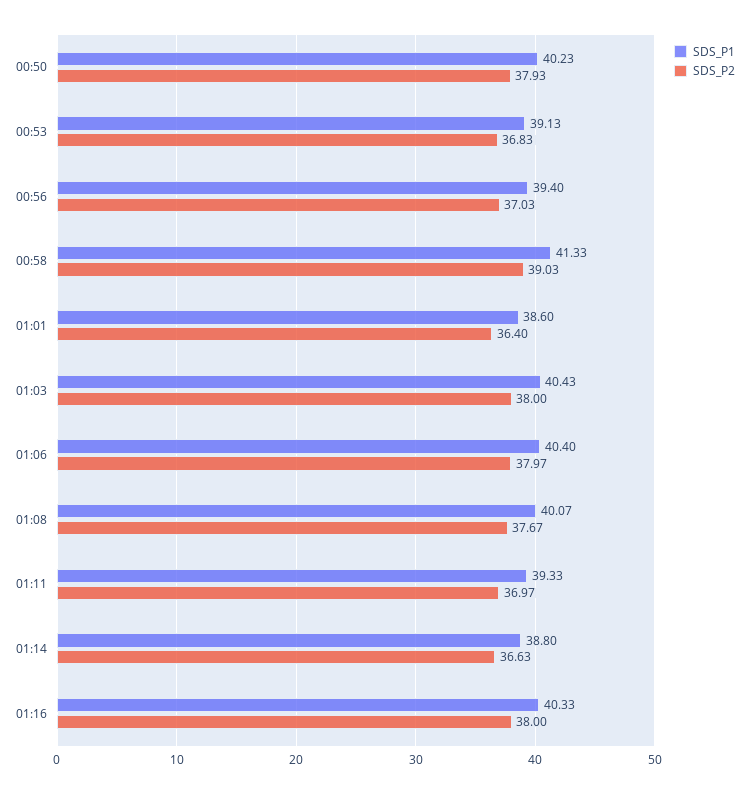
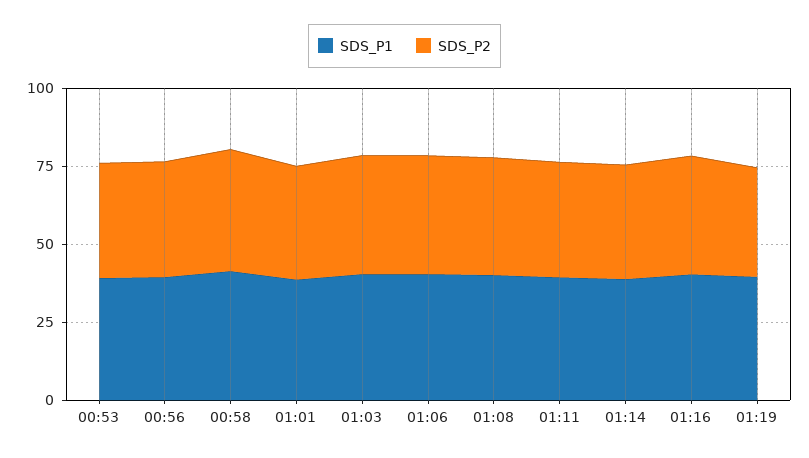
SDS_P1, 00:50: 40.23 -> none
SDS_P2, 00:50: 37.93 -> none
SDS_P1, 01:19: none -> 40
SDS_P2, 01:19: none -> 35

